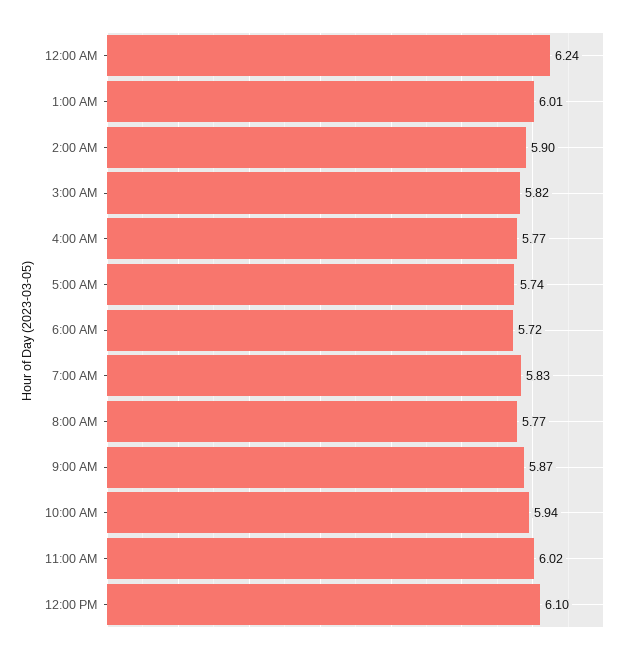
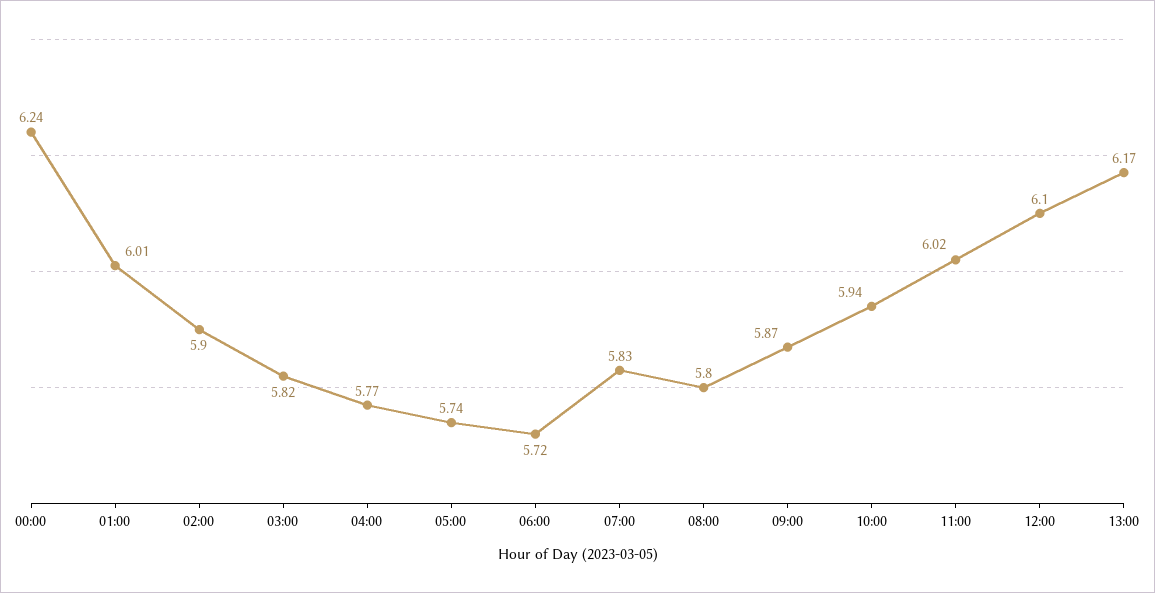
8:00 AM: 5.77 -> 5.8
13:00: none -> 6.17

